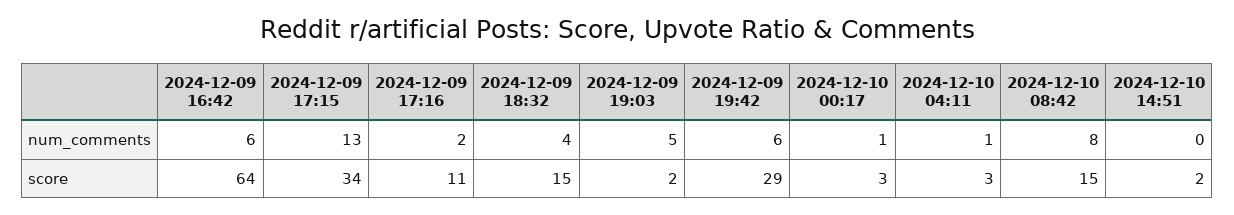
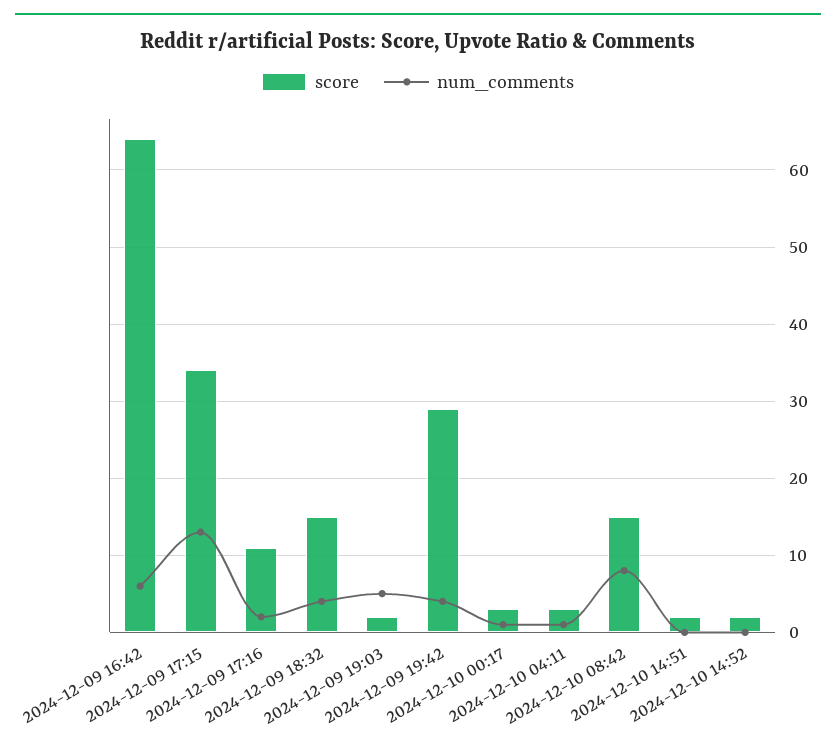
num_comments, 2024-12-09 19:42: 6 -> 4
score, 2024-12-10 14:52: none -> 2
num_comments, 2024-12-10 14:52: none -> 0

